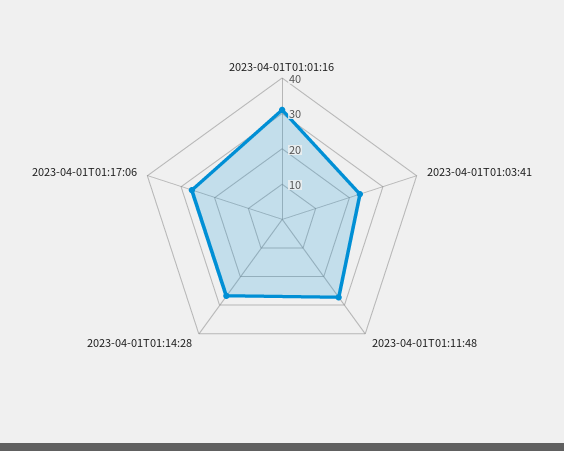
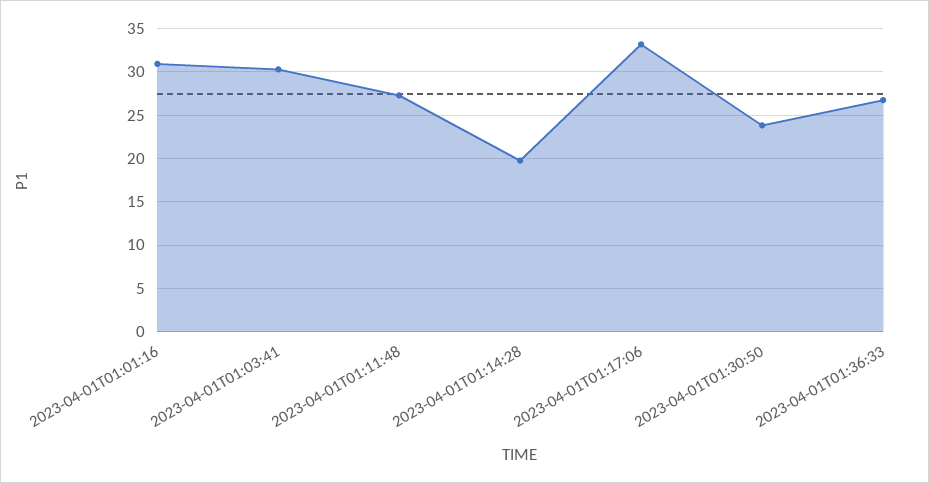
2023-04-01T01:03:41: 22.5 -> 30
2023-04-01T01:14:28: 27.5 -> 20
2023-04-01T01:17:06: 27.5 -> 33
2023-04-01T01:30:50: none -> 24
2023-04-01T01:36:33: none -> 27

